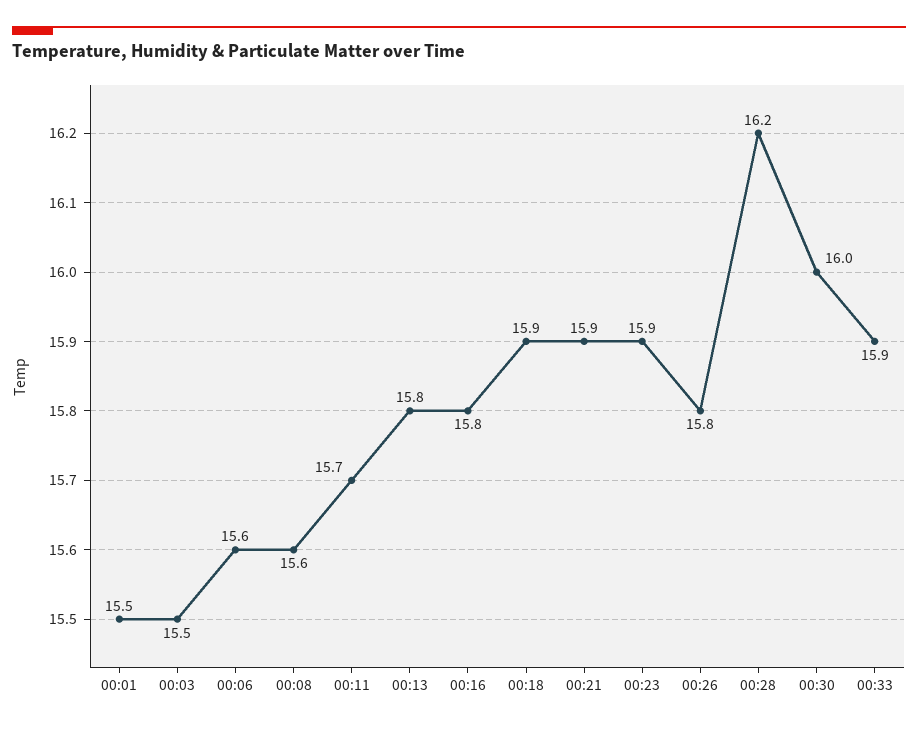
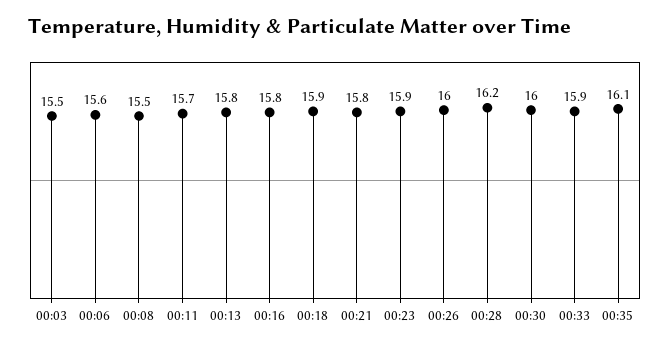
00:01: 15.5 -> none
00:08: 15.6 -> 15.5
00:21: 15.9 -> 15.8
00:26: 15.8 -> 16
00:35: none -> 16.1

